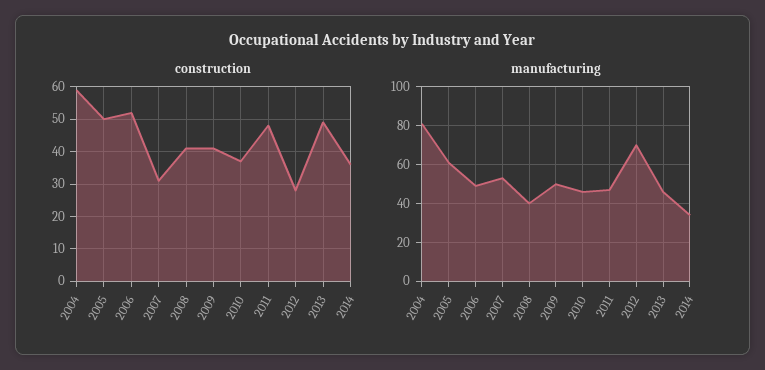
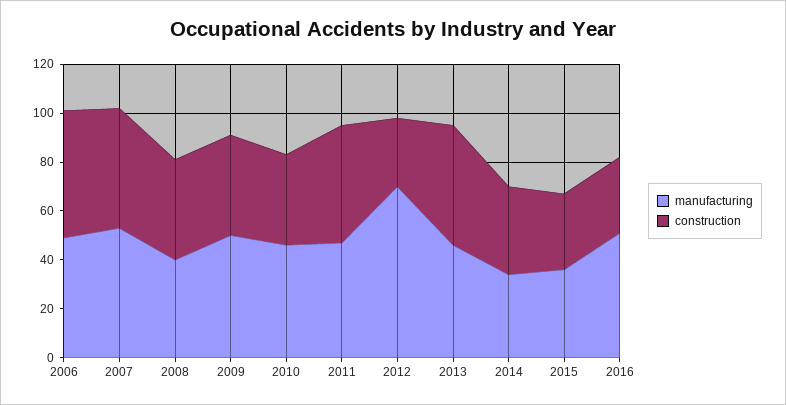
construction, 2004: 60 -> none
construction, 2005: 50 -> none
construction, 2007: 30 -> 50
manufacturing, 2004: 80 -> none
manufacturing, 2005: 60 -> none
manufacturing, 2015: none -> 35
construction, 2015: none -> 30
manufacturing, 2016: none -> 50
construction, 2016: none -> 30

